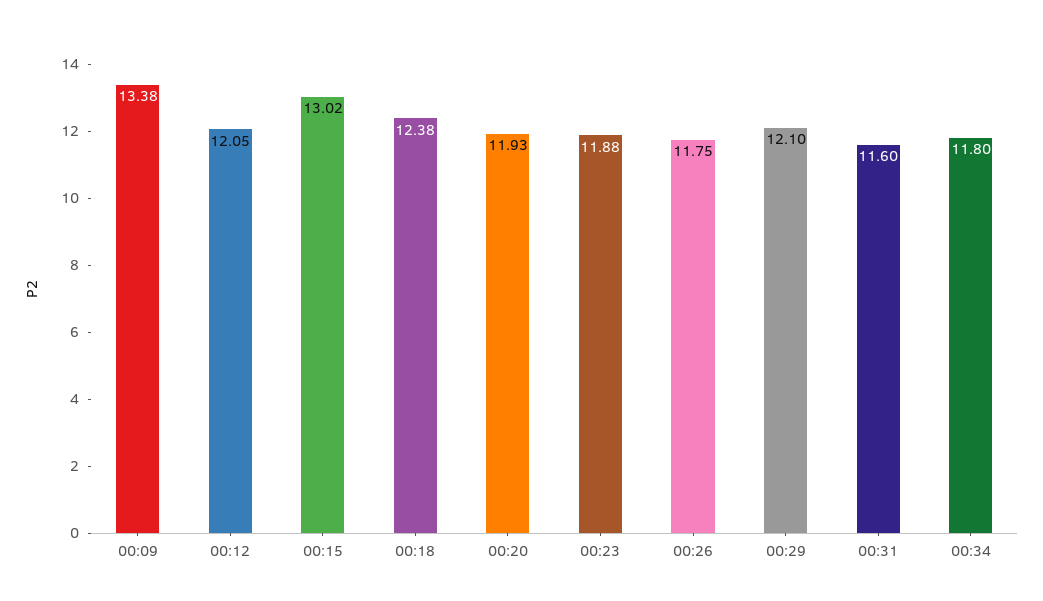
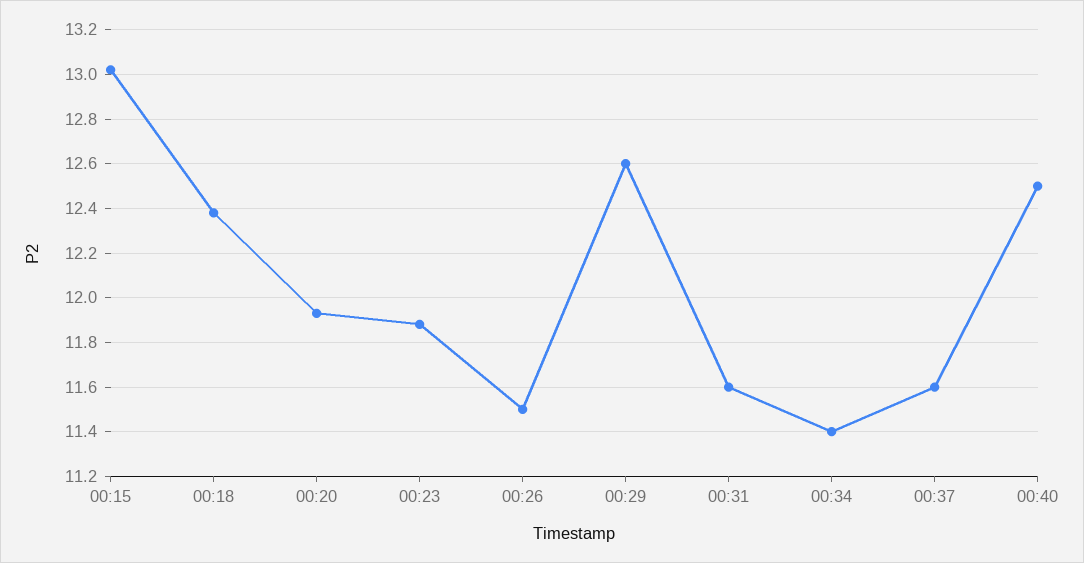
00:09: 13.38 -> none
00:12: 12.05 -> none
00:26: 11.75 -> 11.5
00:29: 12.1 -> 12.6
00:34: 11.8 -> 11.4
00:37: none -> 11.6
00:40: none -> 12.5

